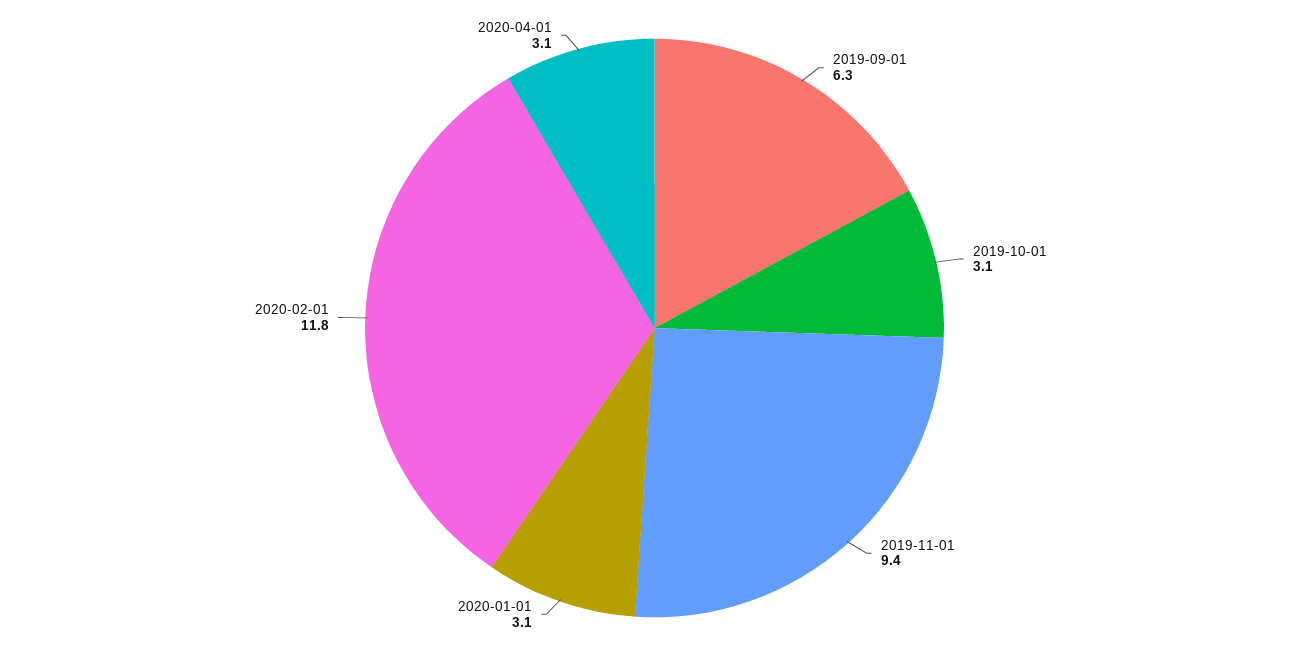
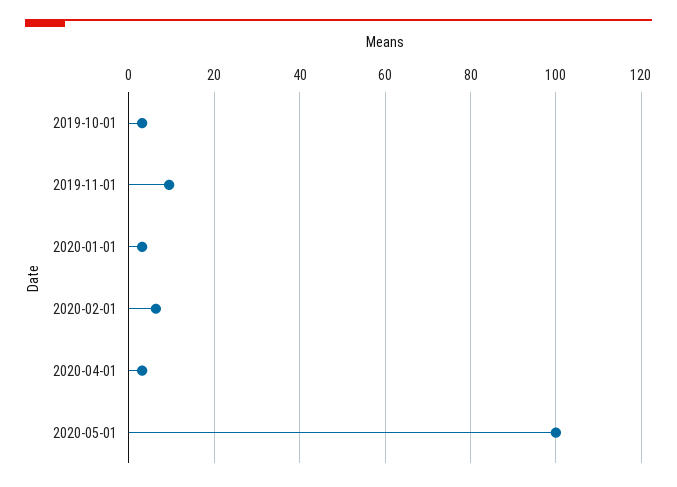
2019-09-01: 6.3 -> none
2020-02-01: 11.8 -> 6
2020-05-01: none -> 100

